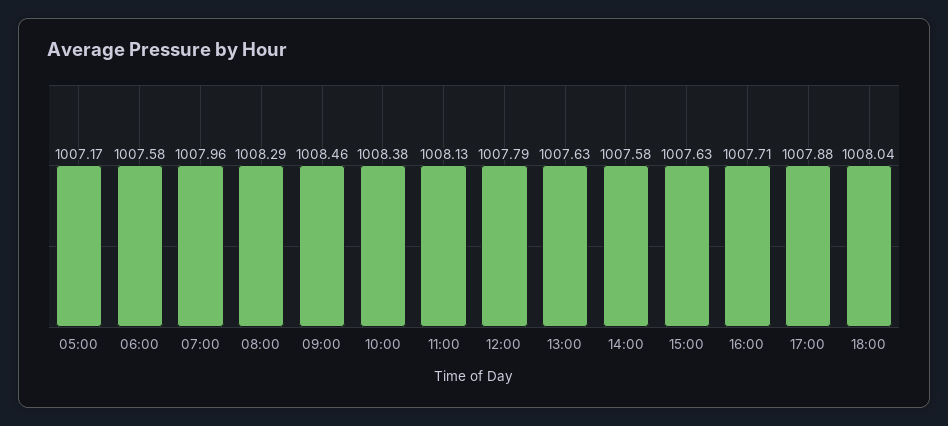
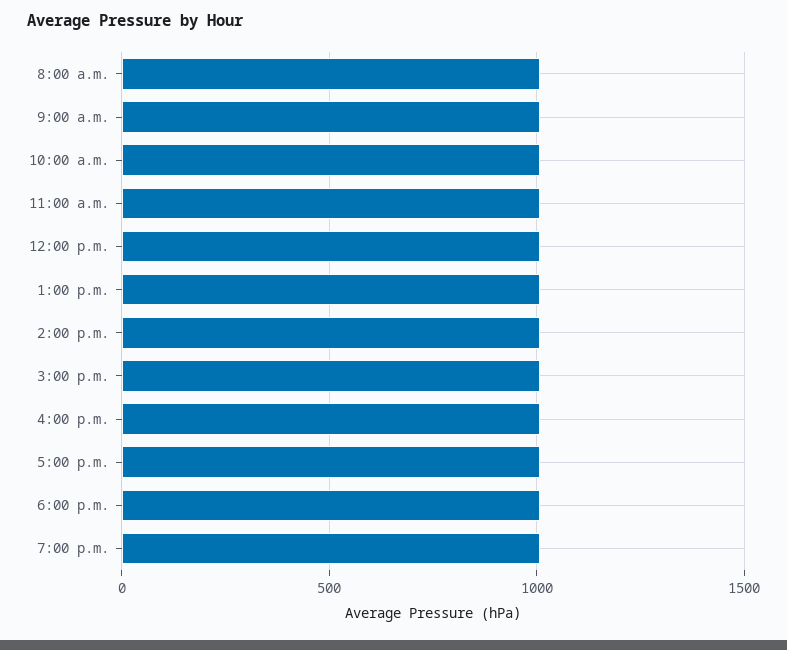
05:00: 1007.17 -> none
06:00: 1007.58 -> none
07:00: 1007.96 -> none
7:00 p.m.: none -> 1000

